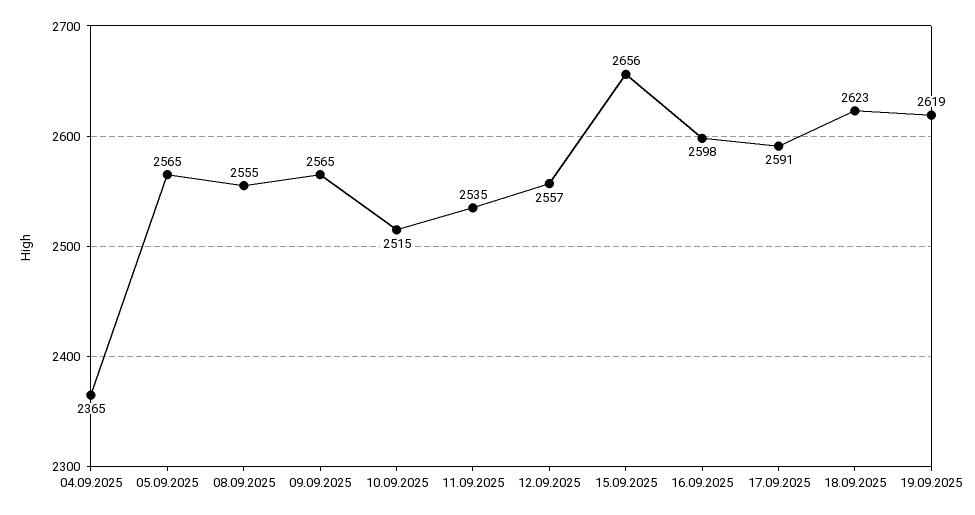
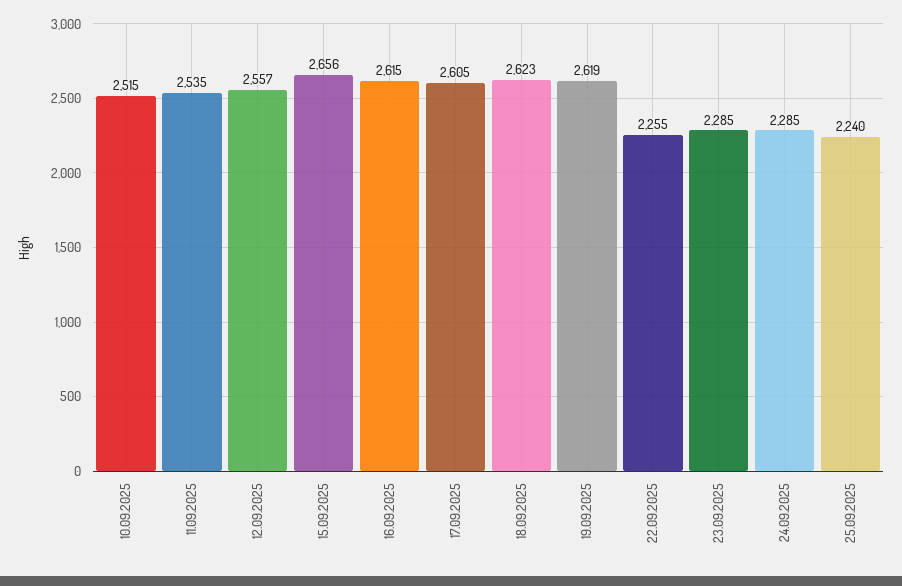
04.09.2025: 2365 -> none
05.09.2025: 2565 -> none
08.09.2025: 2555 -> none
09.09.2025: 2565 -> none
16.09.2025: 2598 -> 2615
17.09.2025: 2591 -> 2605
22.09.2025: none -> 2255
23.09.2025: none -> 2285
24.09.2025: none -> 2285
25.09.2025: none -> 2240

